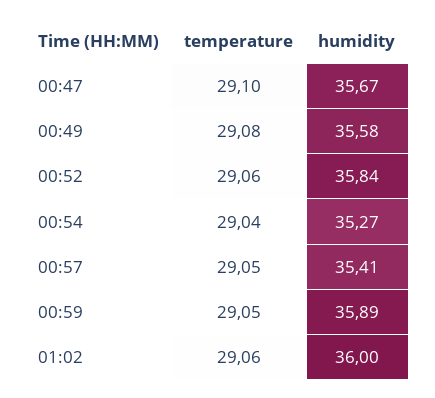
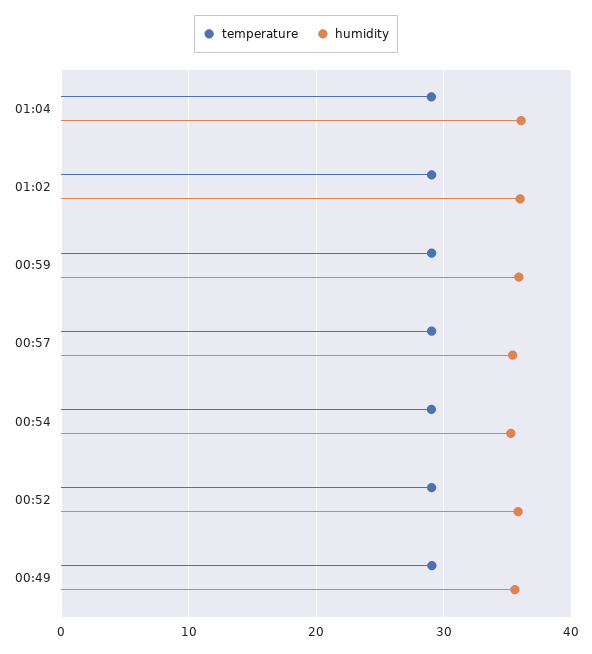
temperature, 00:47: 29.1 -> none
humidity, 00:47: 35.67 -> none
temperature, 01:04: none -> 29
humidity, 01:04: none -> 36

